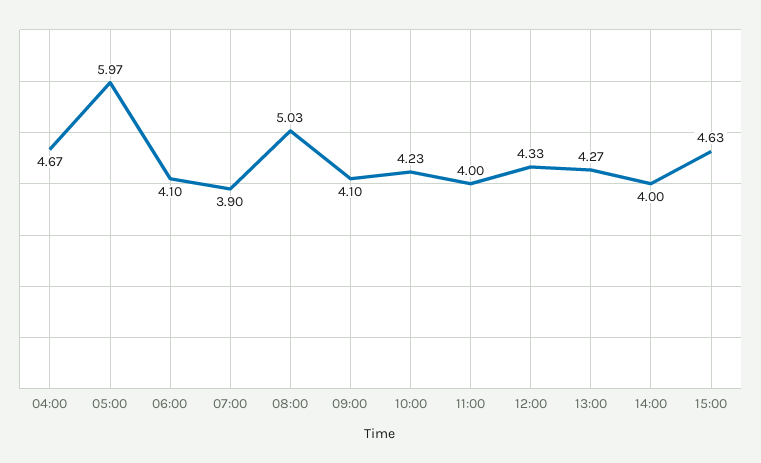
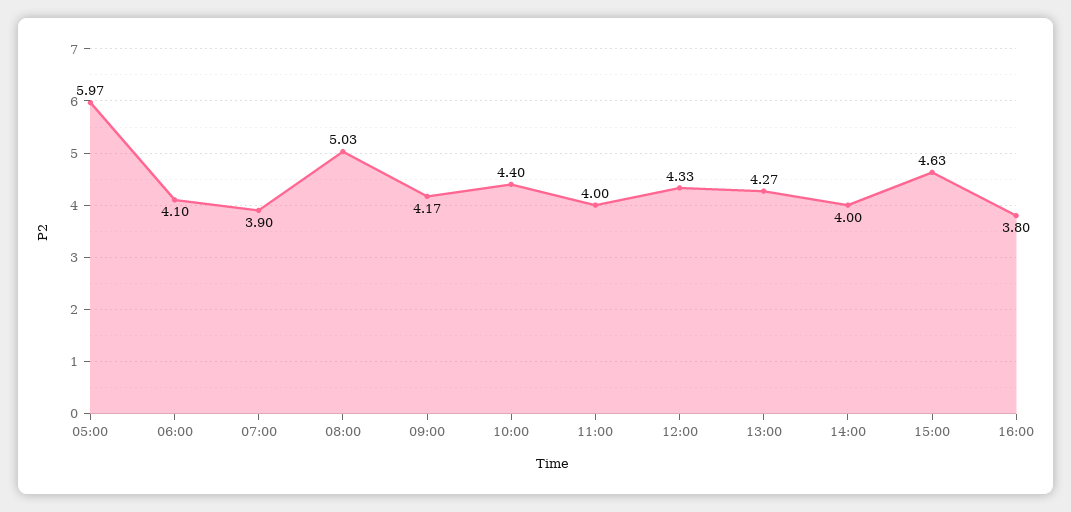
04:00: 4.67 -> none
09:00: 4.1 -> 4.17
10:00: 4.23 -> 4.4
16:00: none -> 3.8

